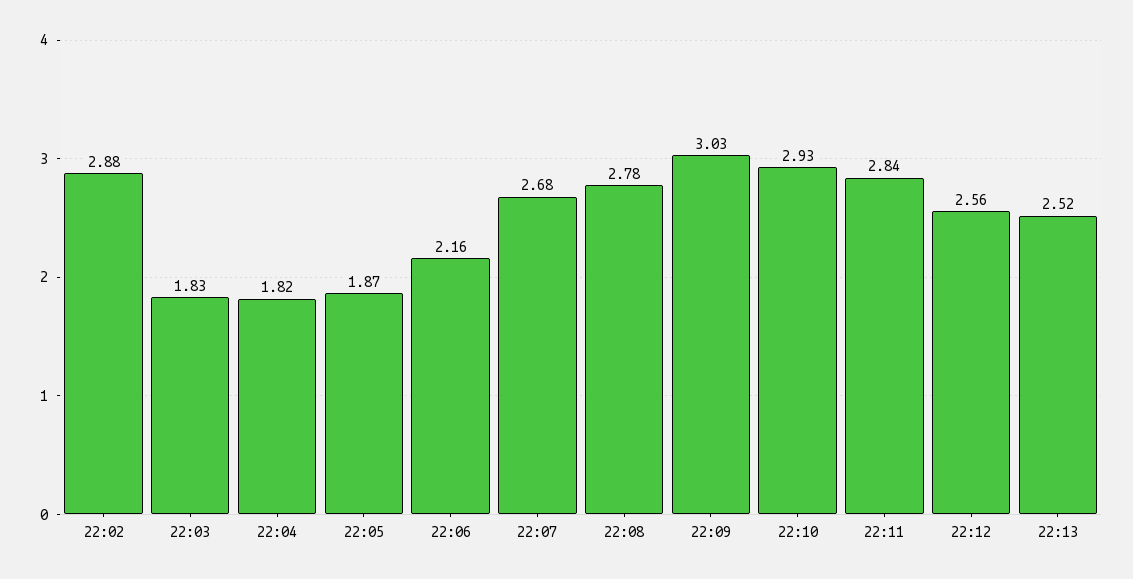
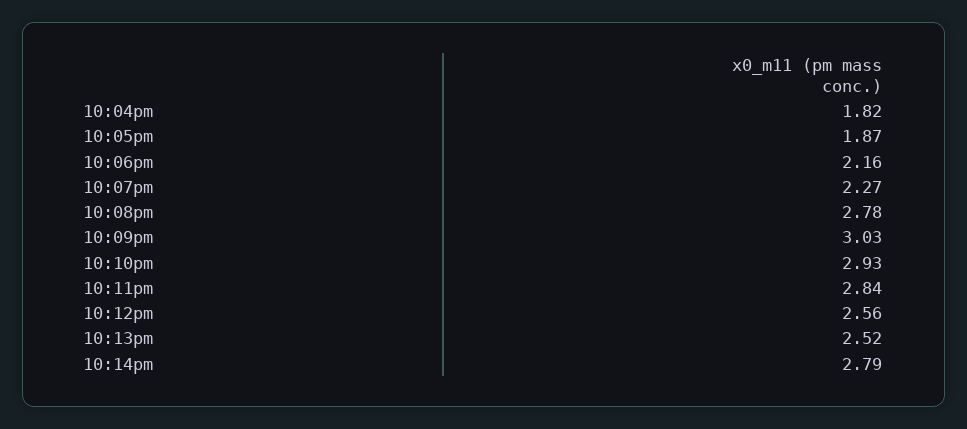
22:02: 2.88 -> none
22:03: 1.83 -> none
22:07: 2.68 -> 2.27
10:14pm: none -> 2.79

